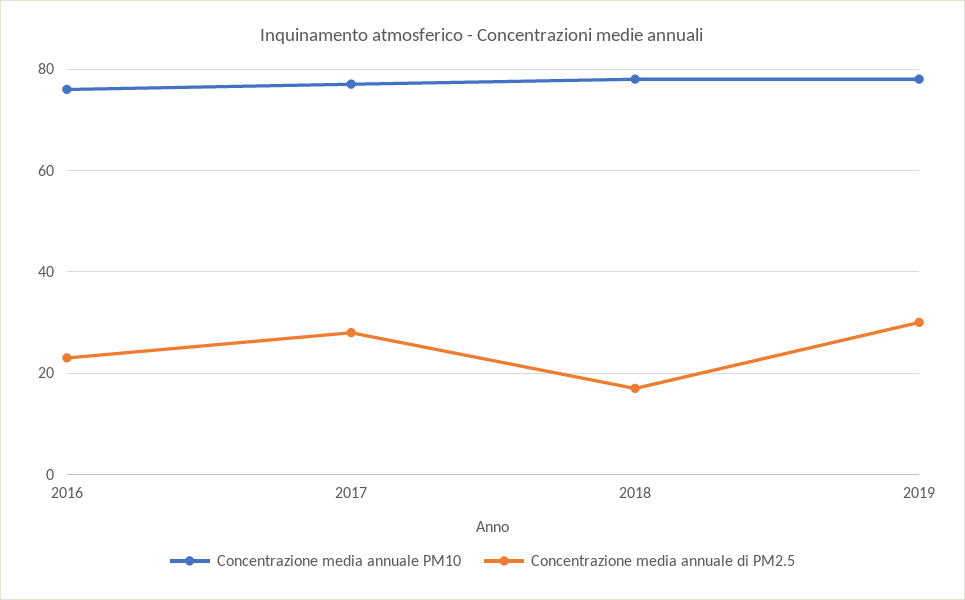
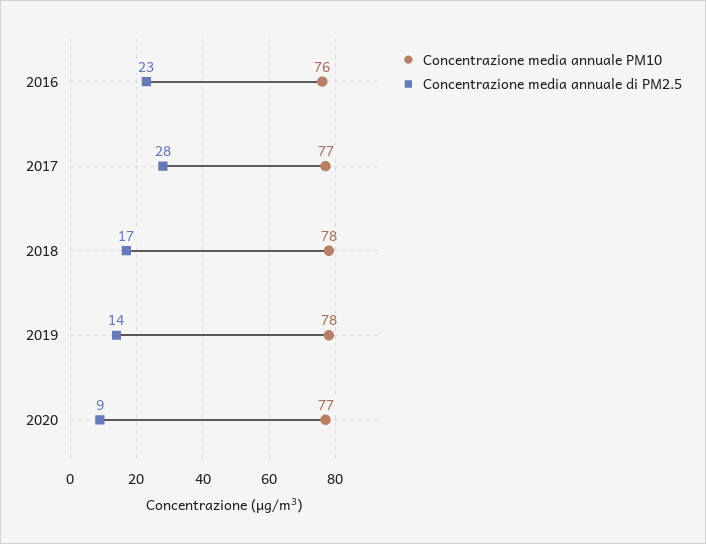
Concentrazione media annuale di PM2.5, 2019: 30 -> 14
Concentrazione media annuale PM10, 2020: none -> 77
Concentrazione media annuale di PM2.5, 2020: none -> 9

